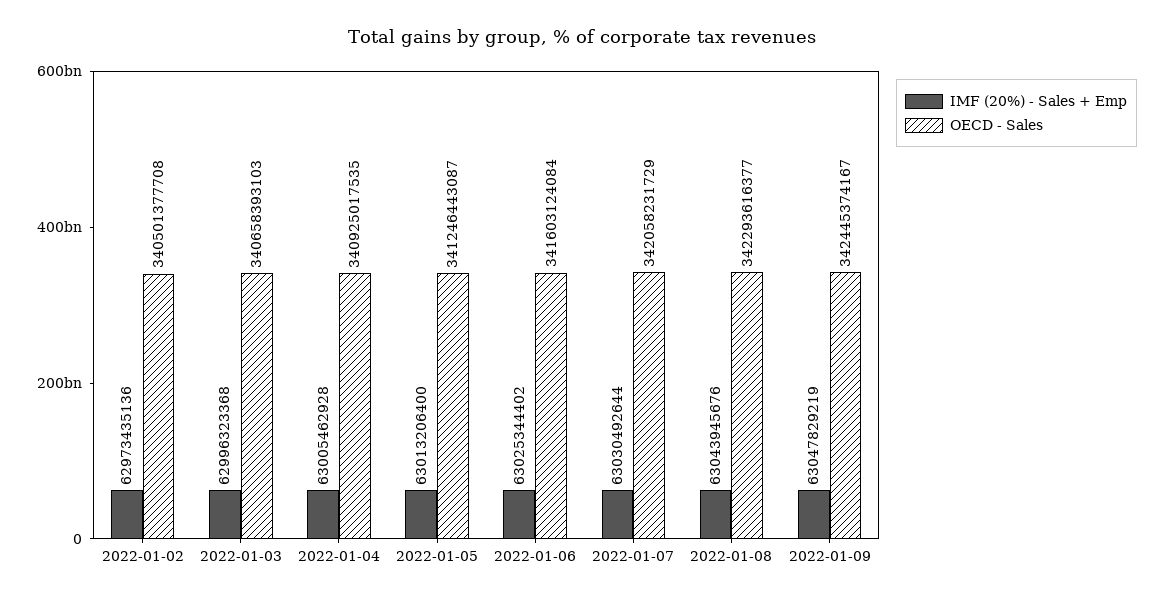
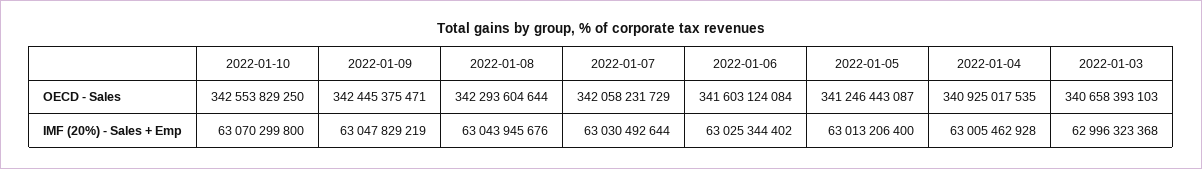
IMF (20%) - Sales + Emp, 2022-01-02: 62973435136 -> none
OECD - Sales, 2022-01-02: 340501377708 -> none
OECD - Sales, 2022-01-08: 342293616377 -> 342293604644
OECD - Sales, 2022-01-09: 342445374167 -> 342445375471
OECD - Sales, 2022-01-10: none -> 342553829250
IMF (20%) - Sales + Emp, 2022-01-10: none -> 63070299800

